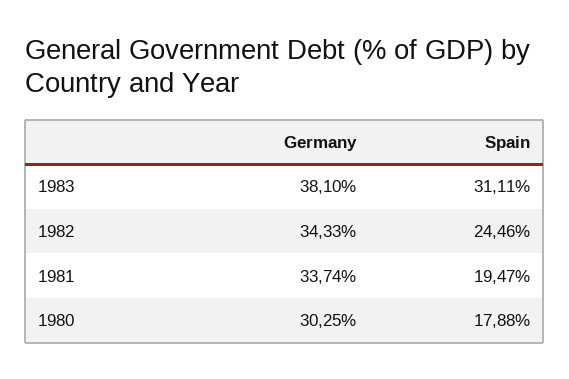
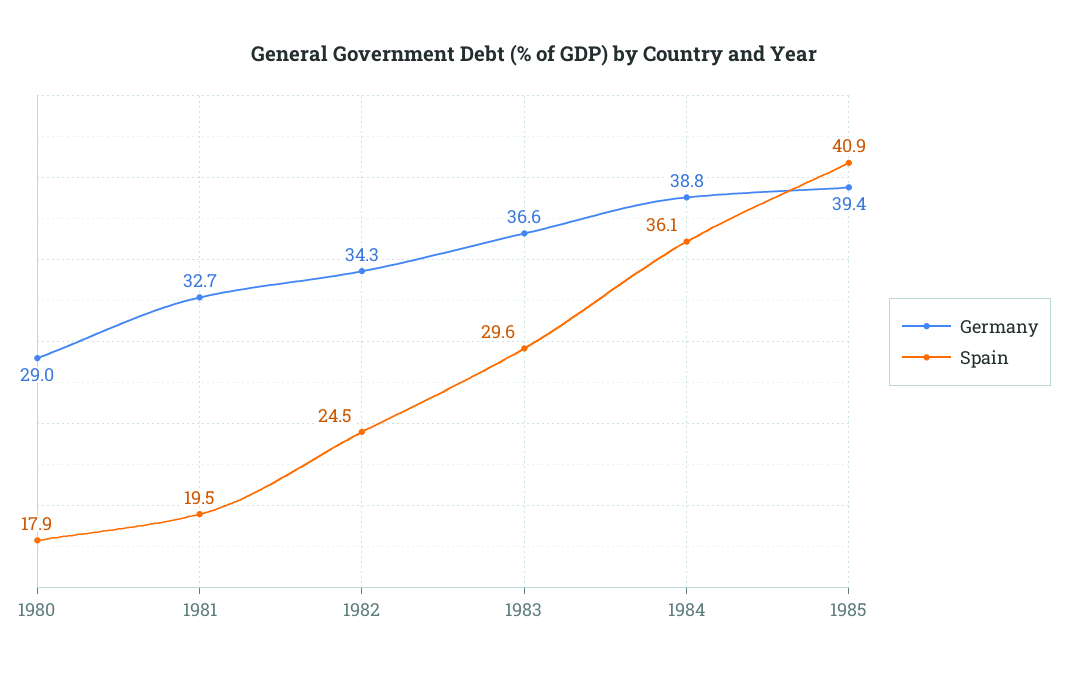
Germany, 1983: 38.1 -> 36.6
Spain, 1983: 31.11 -> 29.6
Germany, 1981: 33.74 -> 32.7
Germany, 1980: 30.25 -> 29
Germany, 1984: none -> 38.8
Spain, 1984: none -> 36.1
Germany, 1985: none -> 39.4
Spain, 1985: none -> 40.9

